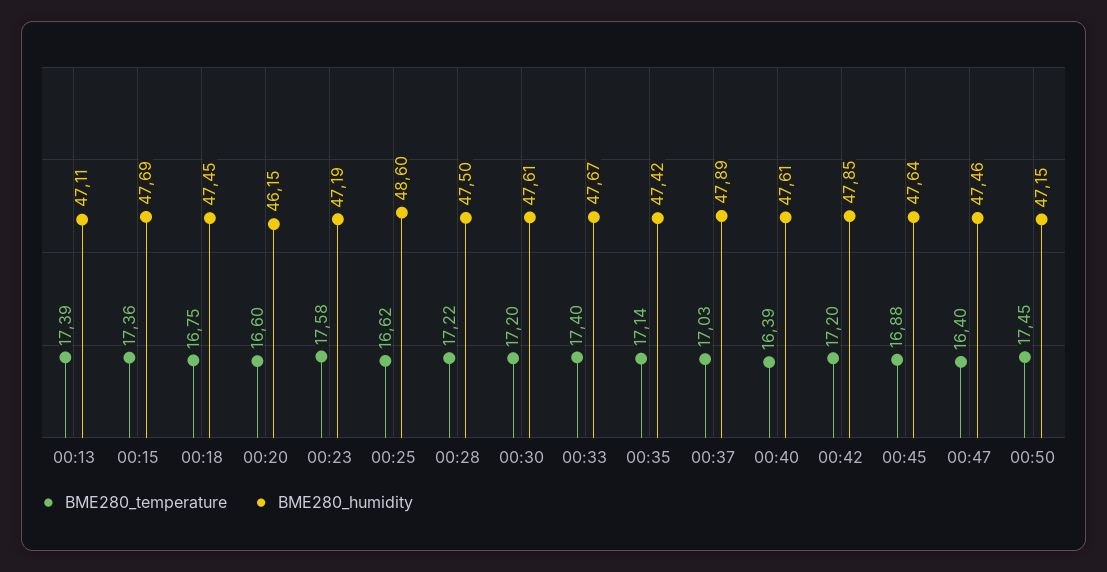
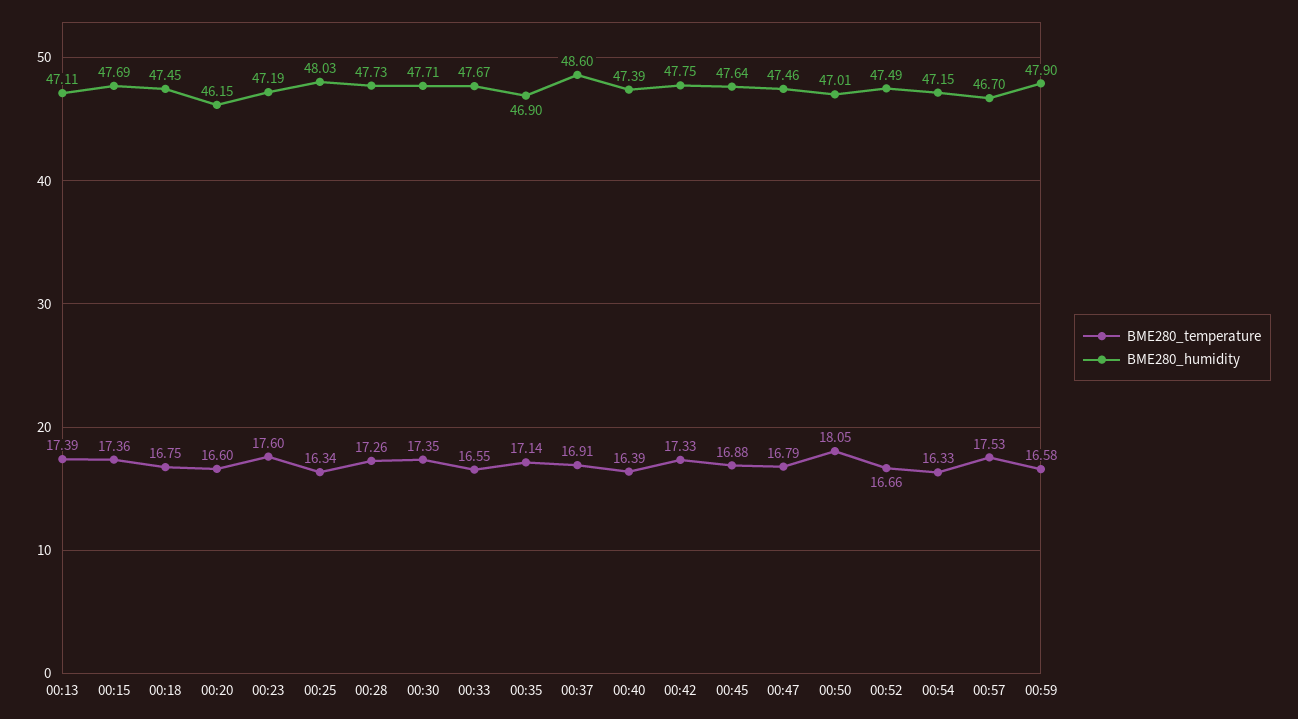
BME280_temperature, 00:23: 17.58 -> 17.6
BME280_temperature, 00:25: 16.62 -> 16.34
BME280_humidity, 00:25: 48.6 -> 48.03
BME280_temperature, 00:28: 17.22 -> 17.26
BME280_humidity, 00:28: 47.5 -> 47.73
BME280_temperature, 00:30: 17.2 -> 17.35
BME280_humidity, 00:30: 47.61 -> 47.71
BME280_temperature, 00:33: 17.4 -> 16.55
BME280_humidity, 00:35: 47.42 -> 46.9
BME280_temperature, 00:37: 17.03 -> 16.91
BME280_humidity, 00:37: 47.89 -> 48.6
BME280_humidity, 00:40: 47.61 -> 47.39
BME280_temperature, 00:42: 17.2 -> 17.33
BME280_humidity, 00:42: 47.85 -> 47.75
BME280_temperature, 00:47: 16.4 -> 16.79
BME280_temperature, 00:50: 17.45 -> 18.05
BME280_humidity, 00:50: 47.15 -> 47.01
BME280_temperature, 00:52: none -> 16.66
BME280_humidity, 00:52: none -> 47.49
BME280_temperature, 00:54: none -> 16.33
BME280_humidity, 00:54: none -> 47.15
BME280_temperature, 00:57: none -> 17.53
BME280_humidity, 00:57: none -> 46.7
BME280_temperature, 00:59: none -> 16.58
BME280_humidity, 00:59: none -> 47.9

